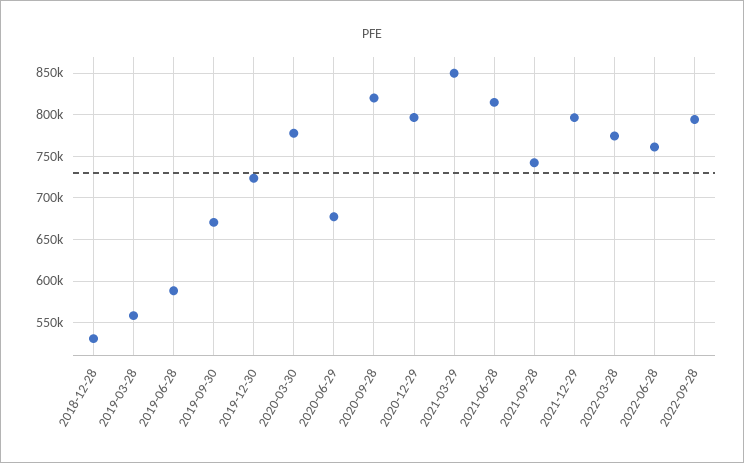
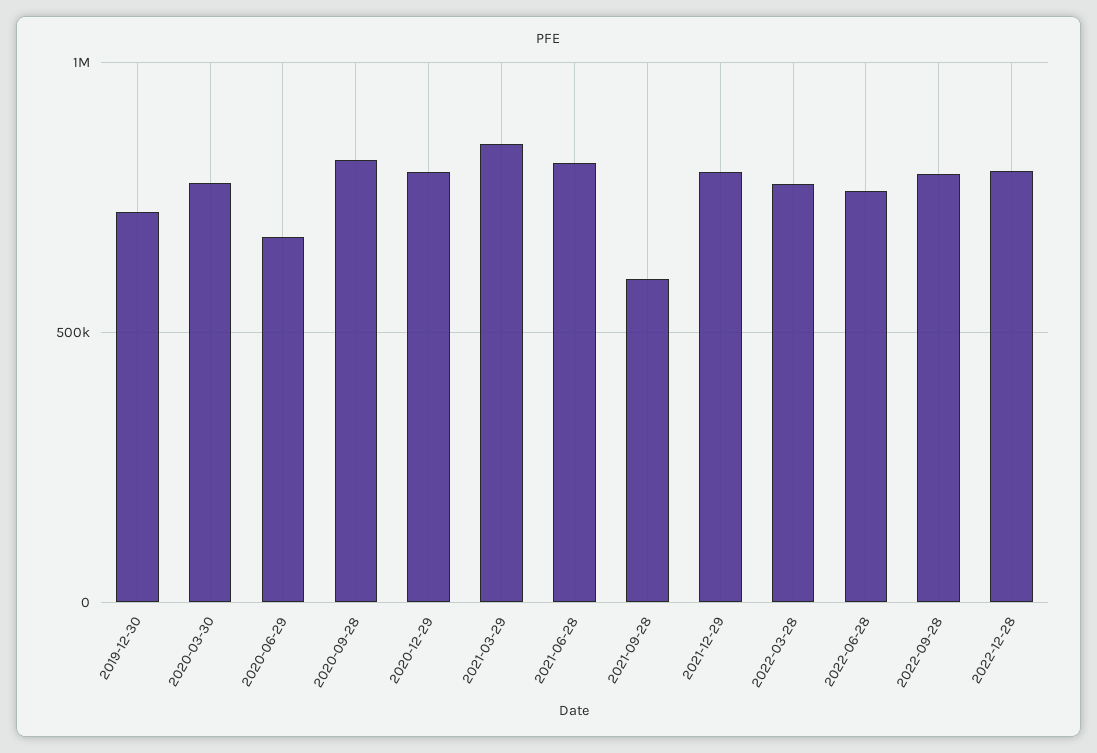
2018-12-28: 530000 -> none
2019-03-28: 560000 -> none
2019-06-28: 590000 -> none
2019-09-30: 670000 -> none
2021-09-28: 740000 -> 600000
2022-12-28: none -> 800000

